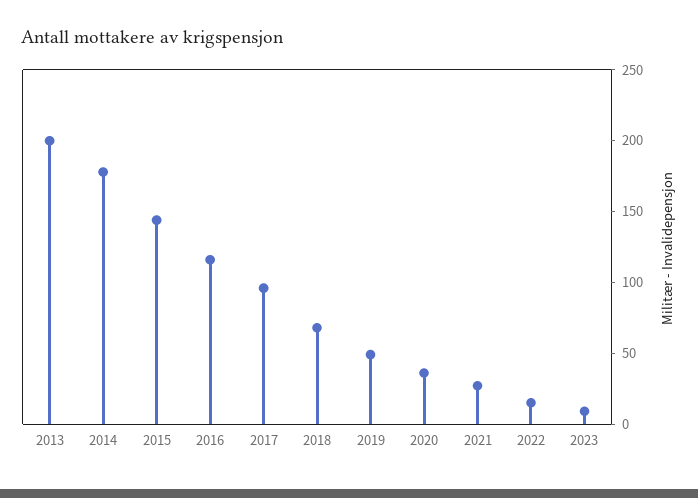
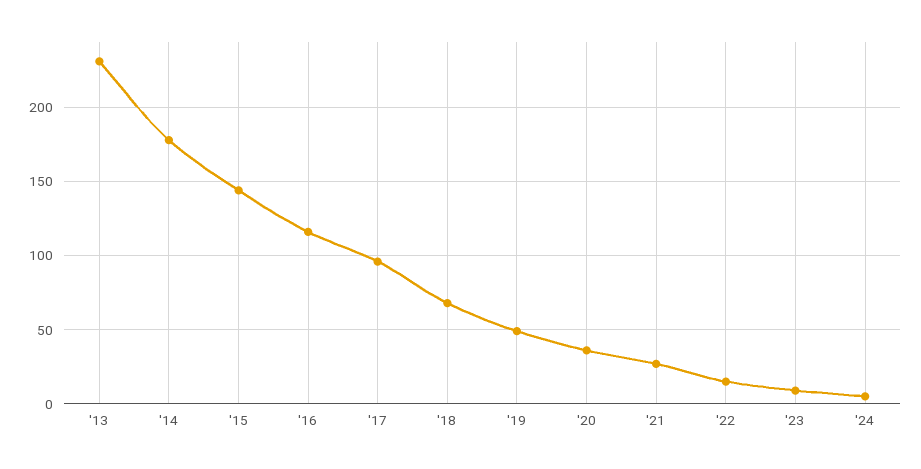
2013: 200 -> 230
'24: none -> 5

